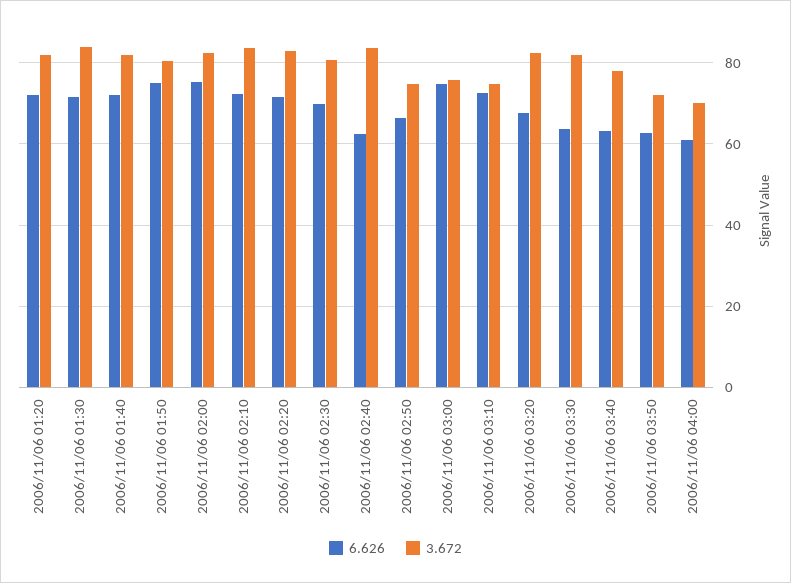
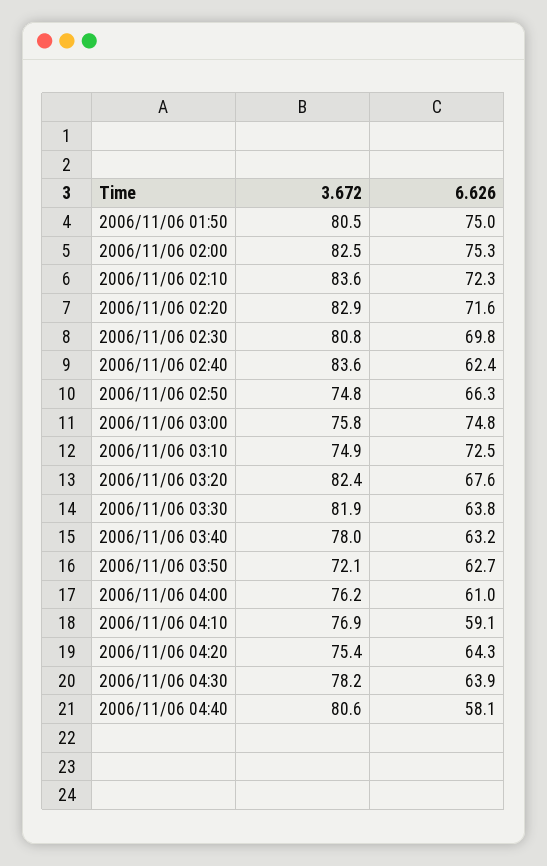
6.626, 2006/11/06 01:20: 72 -> none
3.672, 2006/11/06 01:20: 82 -> none
6.626, 2006/11/06 01:30: 72 -> none
3.672, 2006/11/06 01:30: 84 -> none
6.626, 2006/11/06 01:40: 72 -> none
3.672, 2006/11/06 01:40: 82 -> none
3.672, 2006/11/06 04:00: 70 -> 76.2
3.672, 2006/11/06 04:10: none -> 76.9
6.626, 2006/11/06 04:10: none -> 59.1
3.672, 2006/11/06 04:20: none -> 75.4
6.626, 2006/11/06 04:20: none -> 64.3
3.672, 2006/11/06 04:30: none -> 78.2
6.626, 2006/11/06 04:30: none -> 63.9
3.672, 2006/11/06 04:40: none -> 80.6
6.626, 2006/11/06 04:40: none -> 58.1

